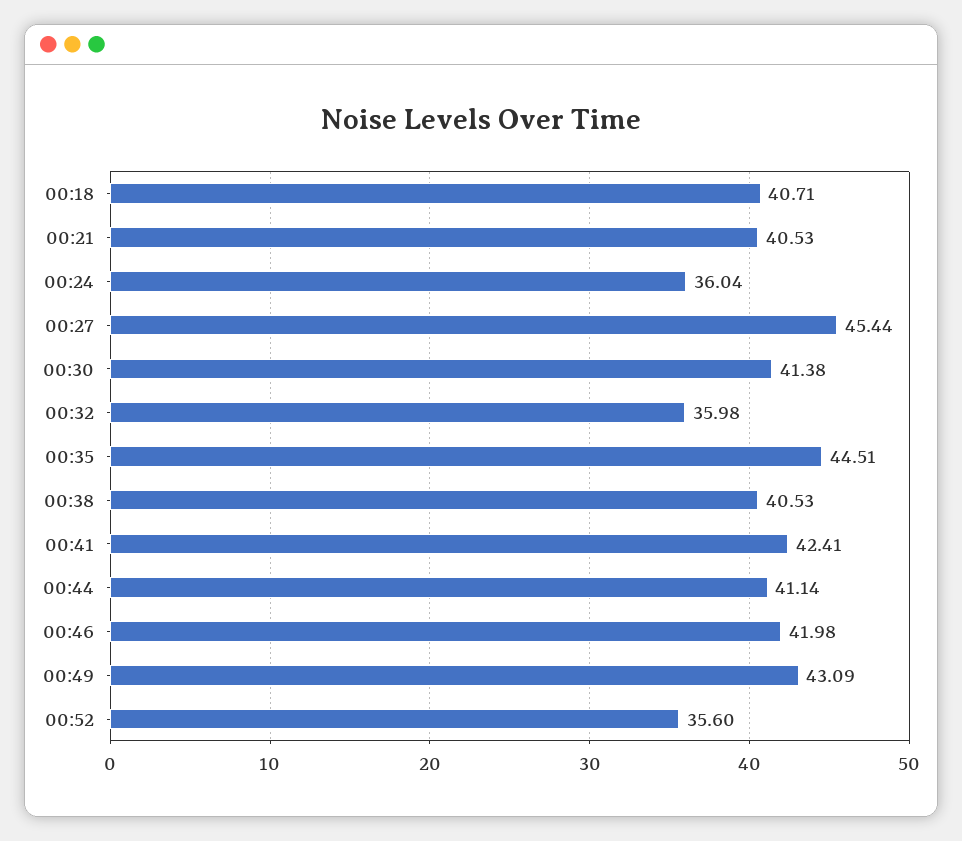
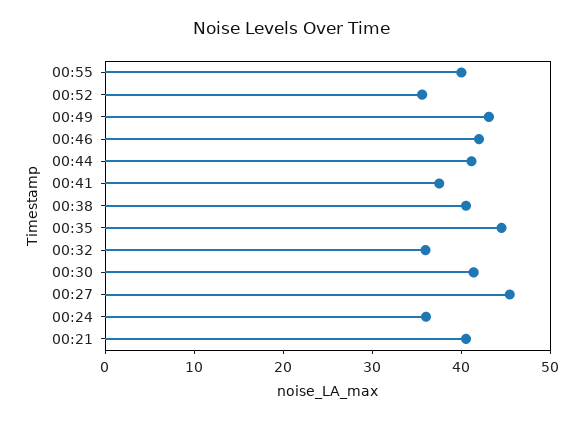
00:18: 40.71 -> none
00:41: 42.41 -> 38
00:55: none -> 40

